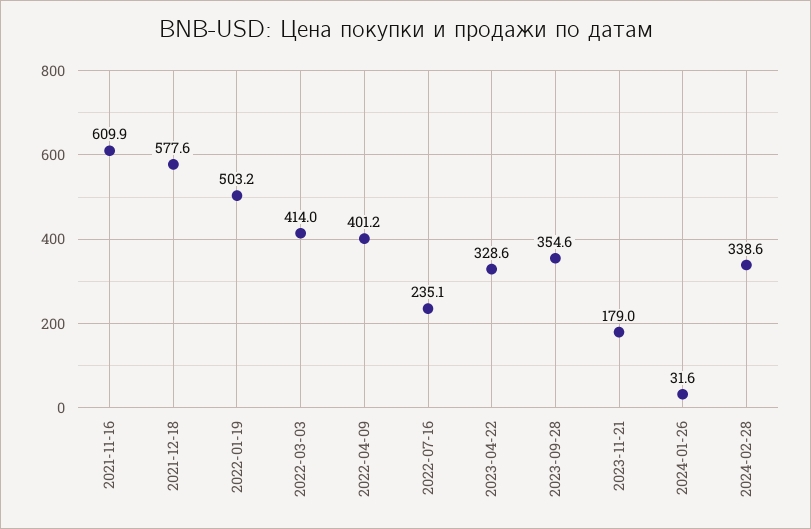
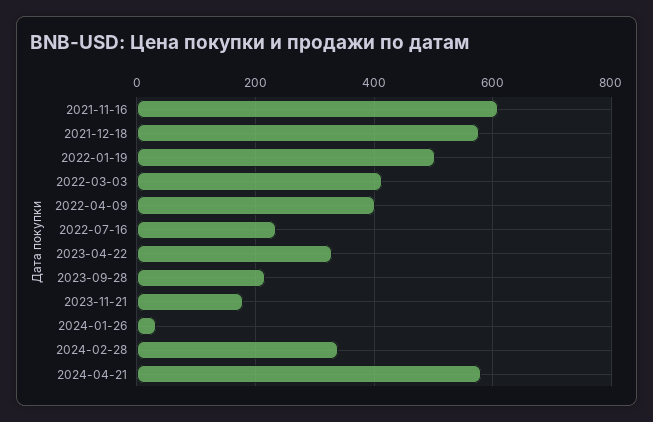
2023-09-28: 354.6 -> 220
2024-04-21: none -> 580

